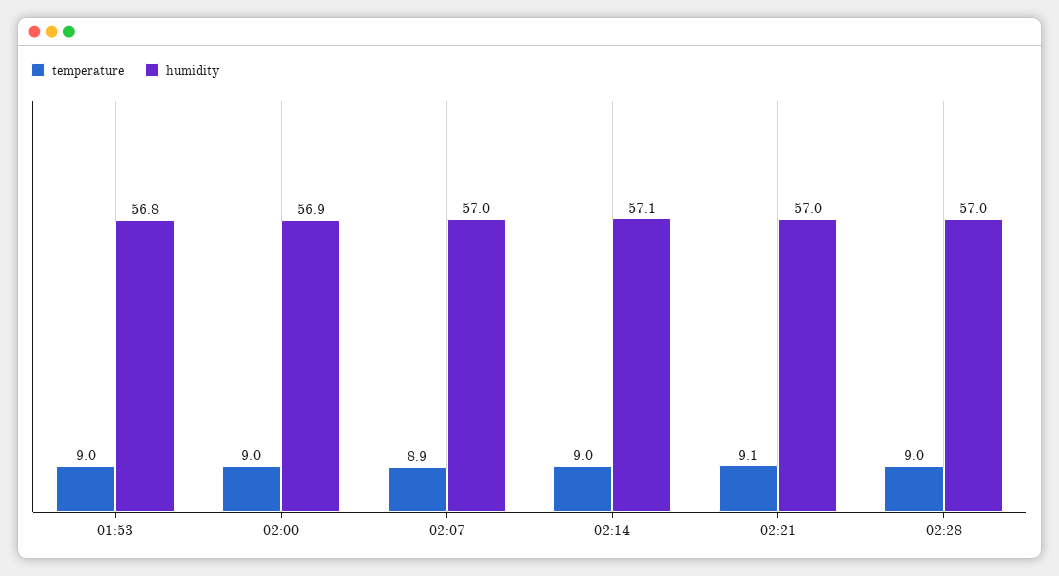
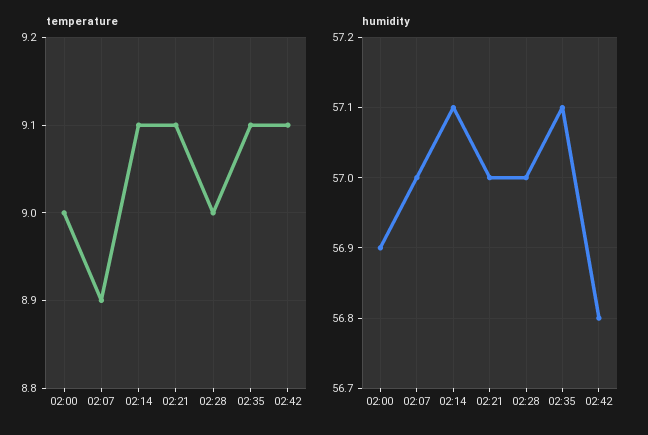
temperature, 01:53: 9 -> none
humidity, 01:53: 56.8 -> none
temperature, 02:14: 9 -> 9.1
temperature, 02:35: none -> 9.1
temperature, 02:42: none -> 9.1
humidity, 02:35: none -> 57.1
humidity, 02:42: none -> 56.8

